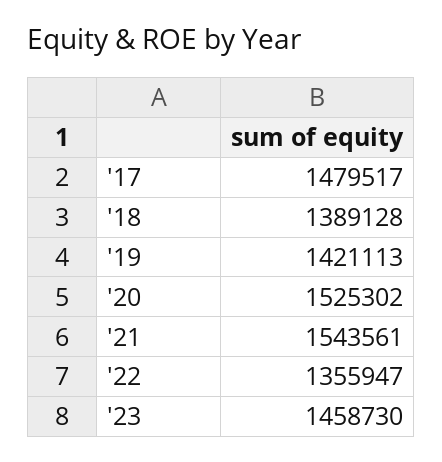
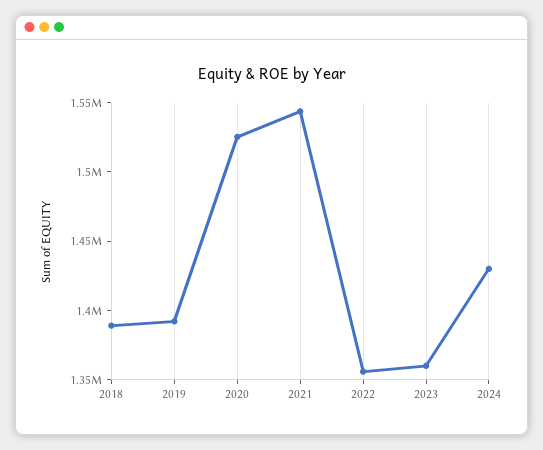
'17: 1479517 -> none
'19: 1421113 -> 1390000
'23: 1458730 -> 1360000
2024: none -> 1430000

